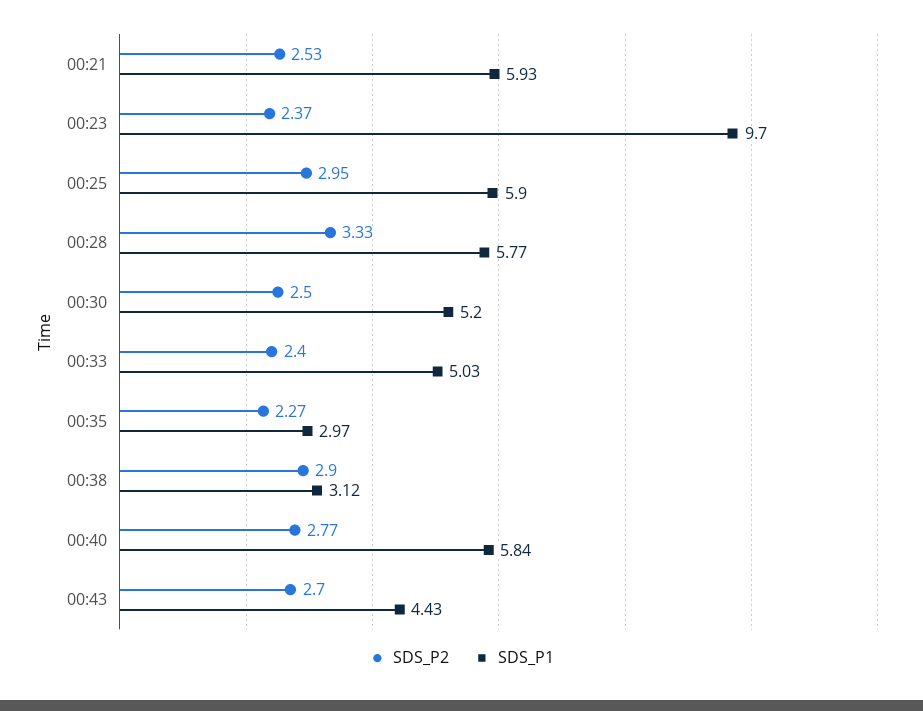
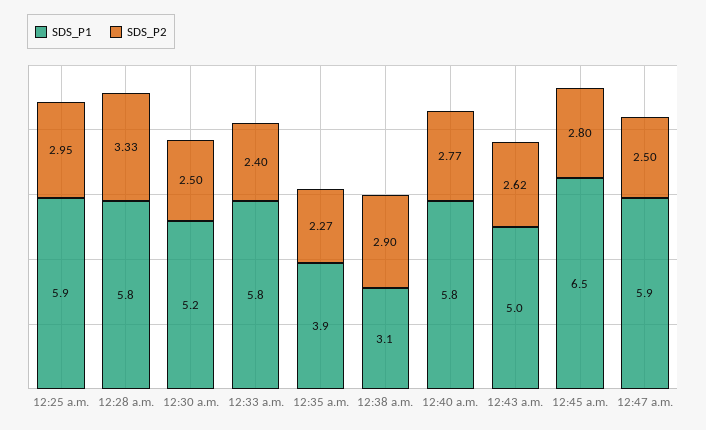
SDS_P2, 00:21: 2.53 -> none
SDS_P1, 00:21: 5.93 -> none
SDS_P2, 00:23: 2.37 -> none
SDS_P1, 00:23: 9.7 -> none
SDS_P1, 00:33: 5.03 -> 5.8
SDS_P1, 00:35: 2.97 -> 3.9
SDS_P2, 00:43: 2.7 -> 2.62
SDS_P1, 00:43: 4.43 -> 5
SDS_P1, 12:45 a.m.: none -> 6.5
SDS_P2, 12:45 a.m.: none -> 2.8
SDS_P1, 12:47 a.m.: none -> 5.9
SDS_P2, 12:47 a.m.: none -> 2.5

